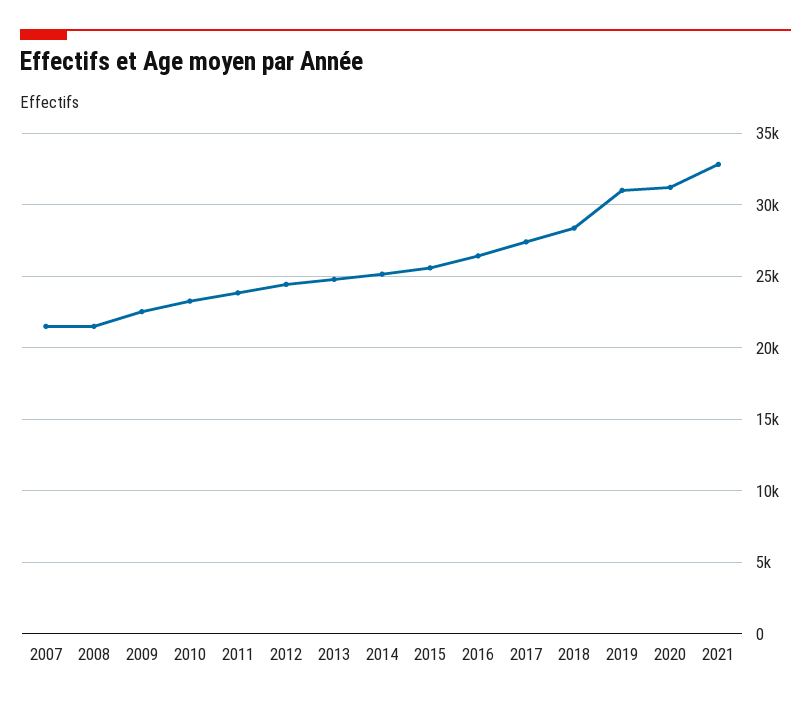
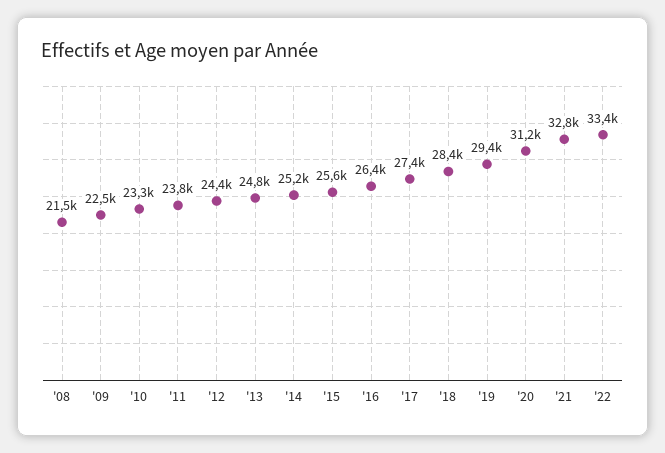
2007: 21500 -> none
2019: 31000 -> 29400
'22: none -> 33400

